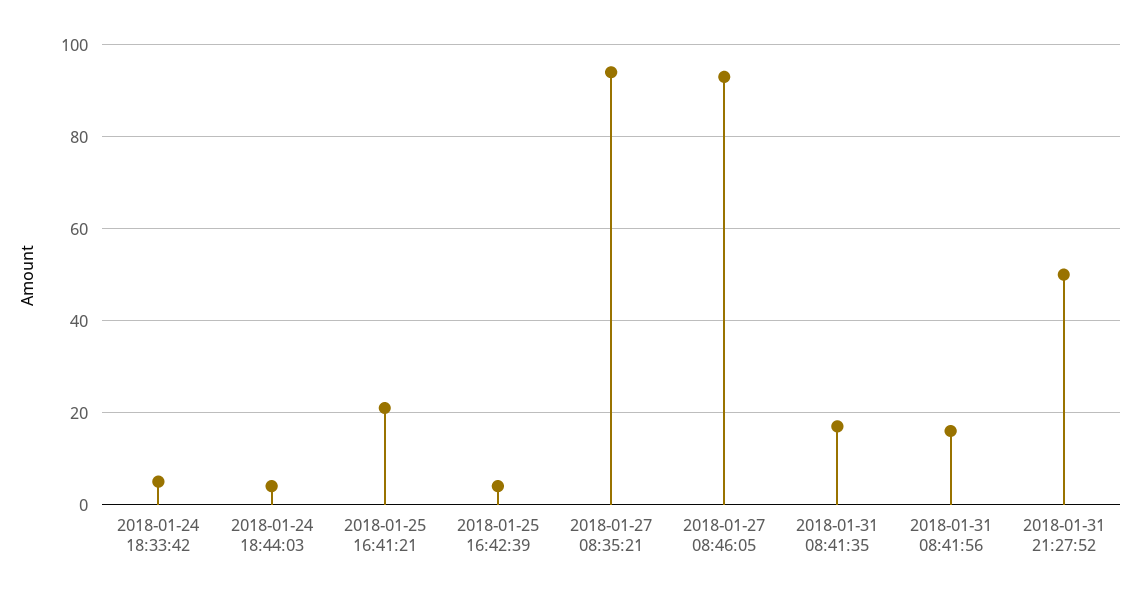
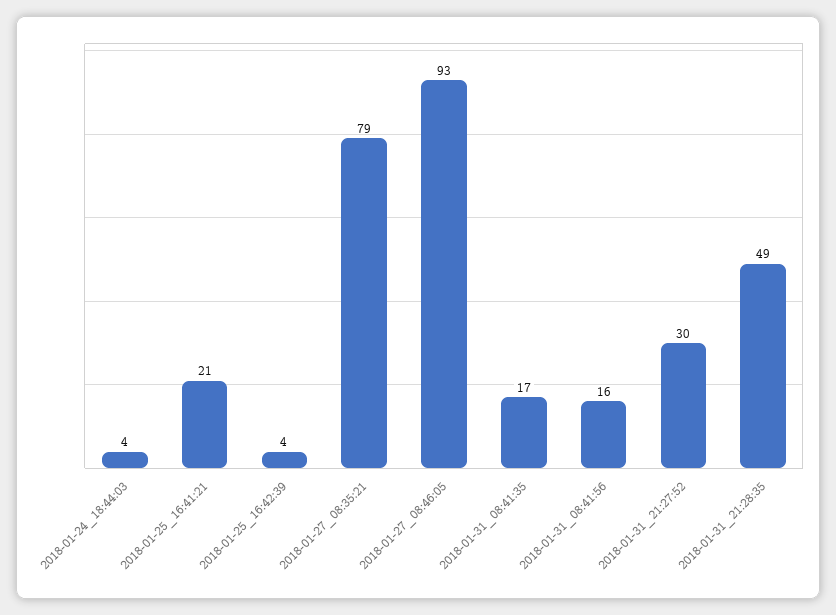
2018-01-24 18:33:42: 5 -> none
2018-01-27 08:35:21: 95 -> 79
2018-01-31 21:27:52: 50 -> 30
2018-01-31_21:28:35: none -> 49

